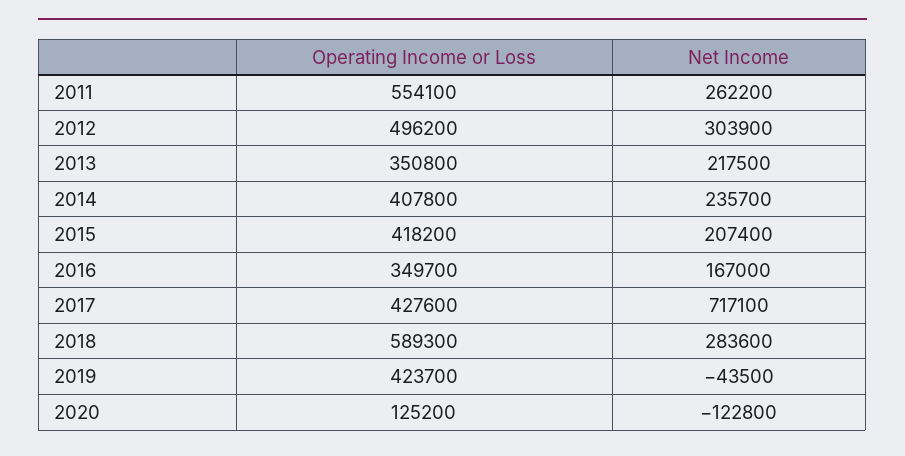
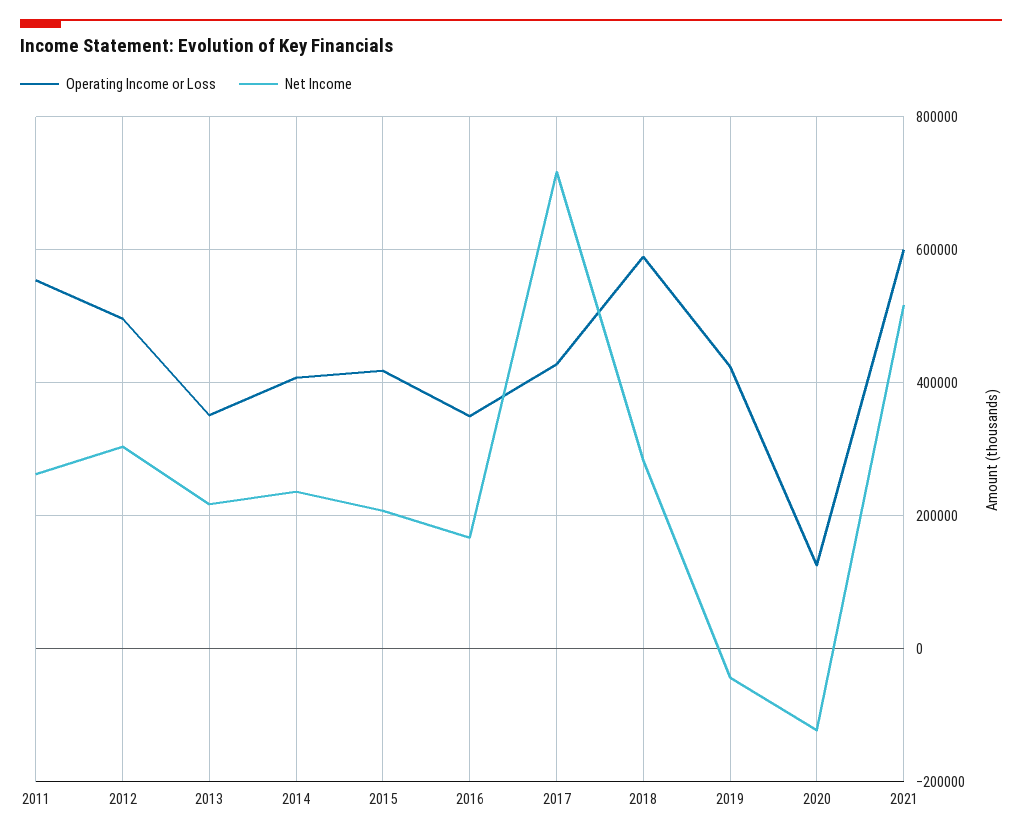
Operating Income or Loss, 2021: none -> 600000
Net Income, 2021: none -> 520000

